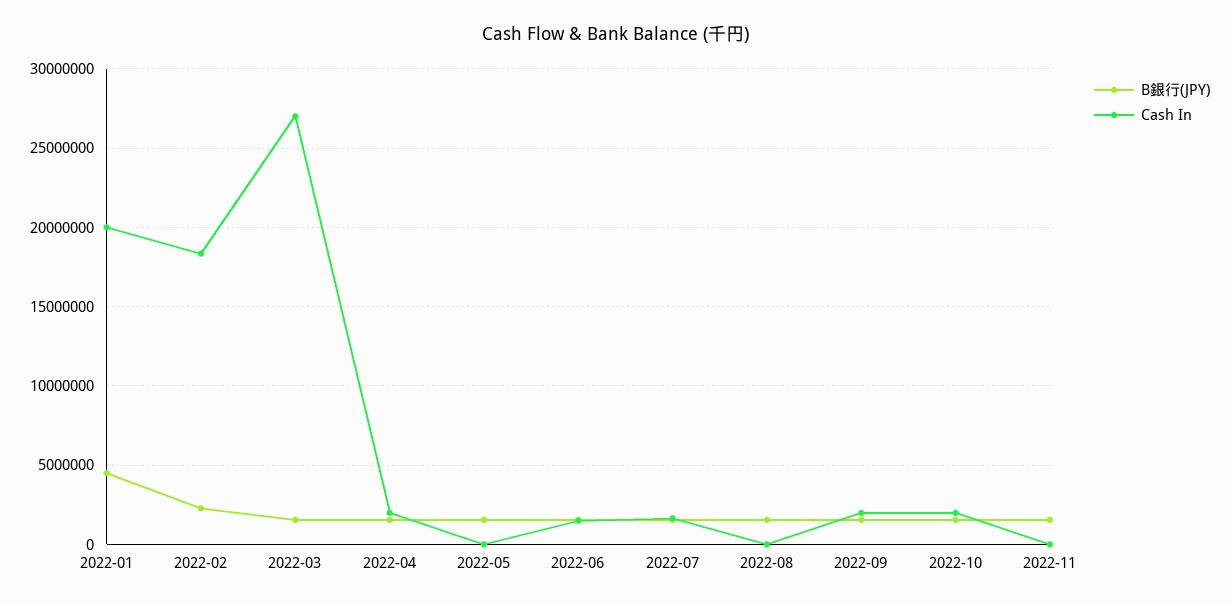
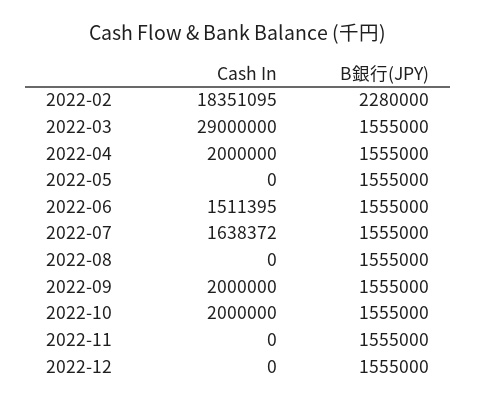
B銀行(JPY), 2022-01: 4500000 -> none
Cash In, 2022-01: 20000000 -> none
Cash In, 2022-03: 27000000 -> 29000000
Cash In, 2022-12: none -> 0
B銀行(JPY), 2022-12: none -> 1555000

